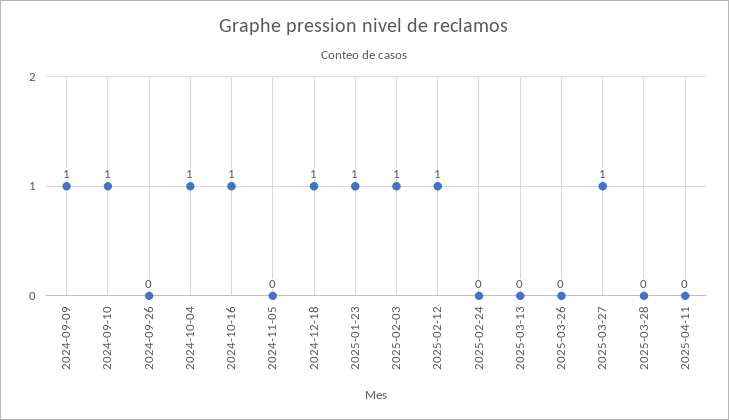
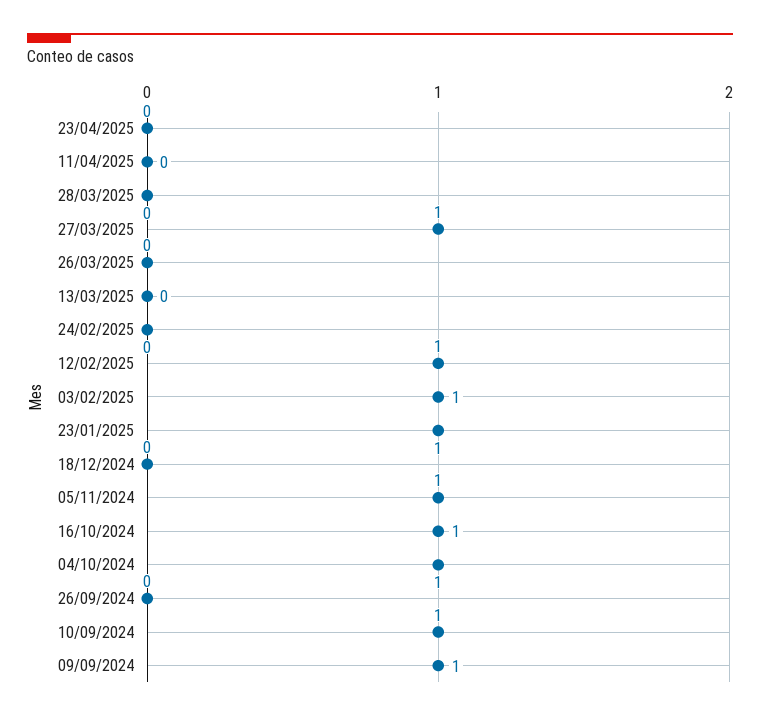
2024-11-05: 0 -> 1
2024-12-18: 1 -> 0
23/04/2025: none -> 0

